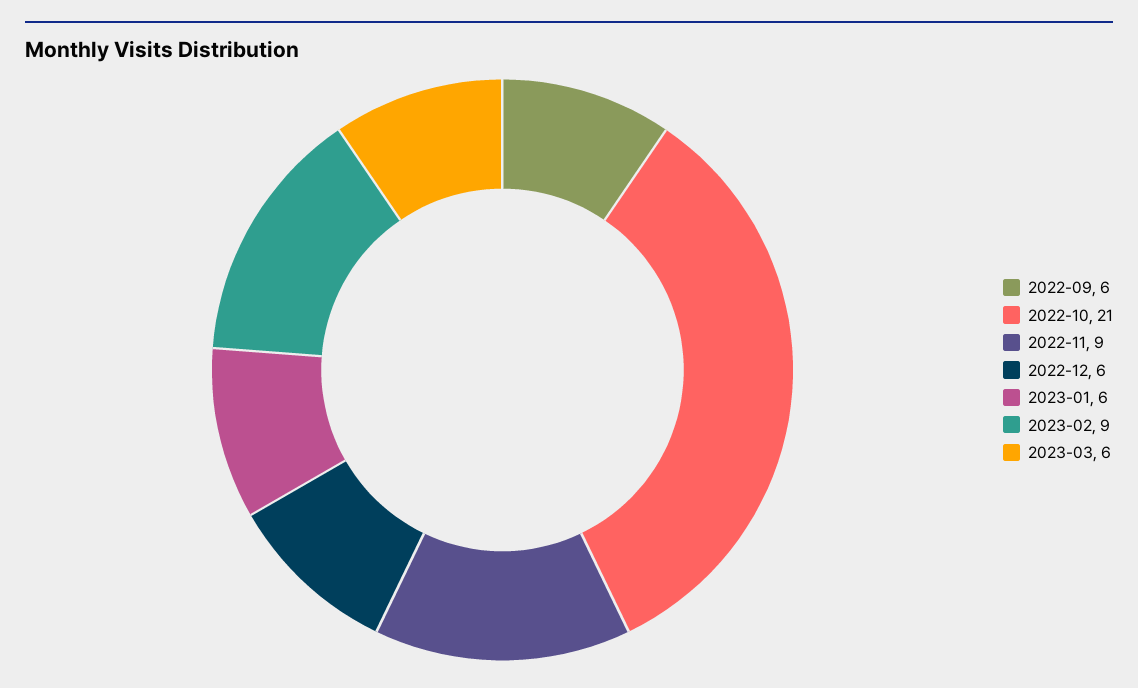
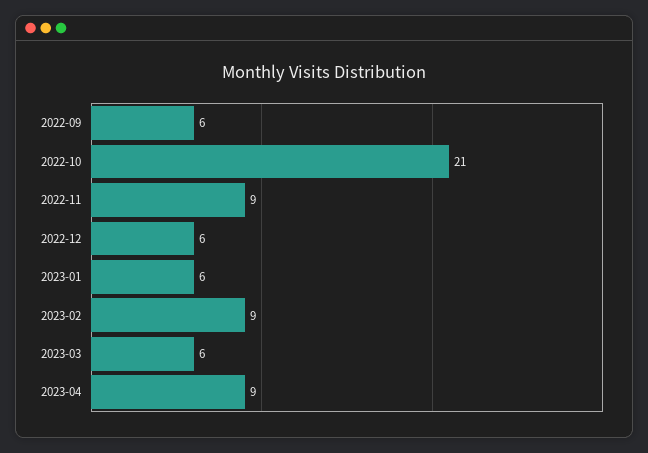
2023-04: none -> 9

